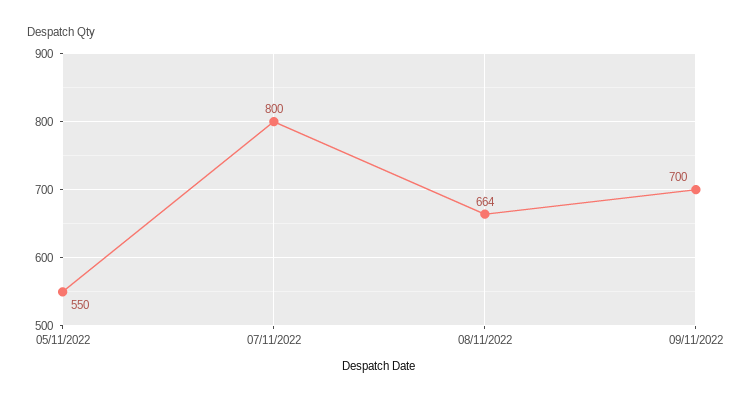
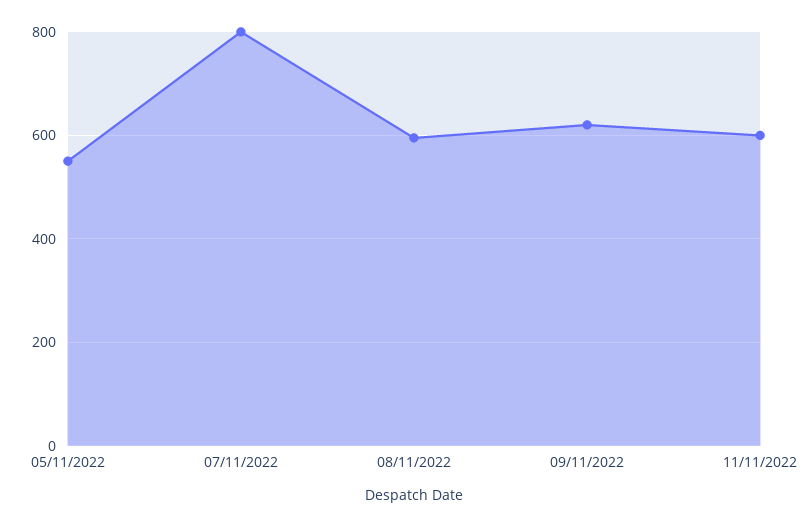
08/11/2022: 664 -> 600
09/11/2022: 700 -> 620
11/11/2022: none -> 600

